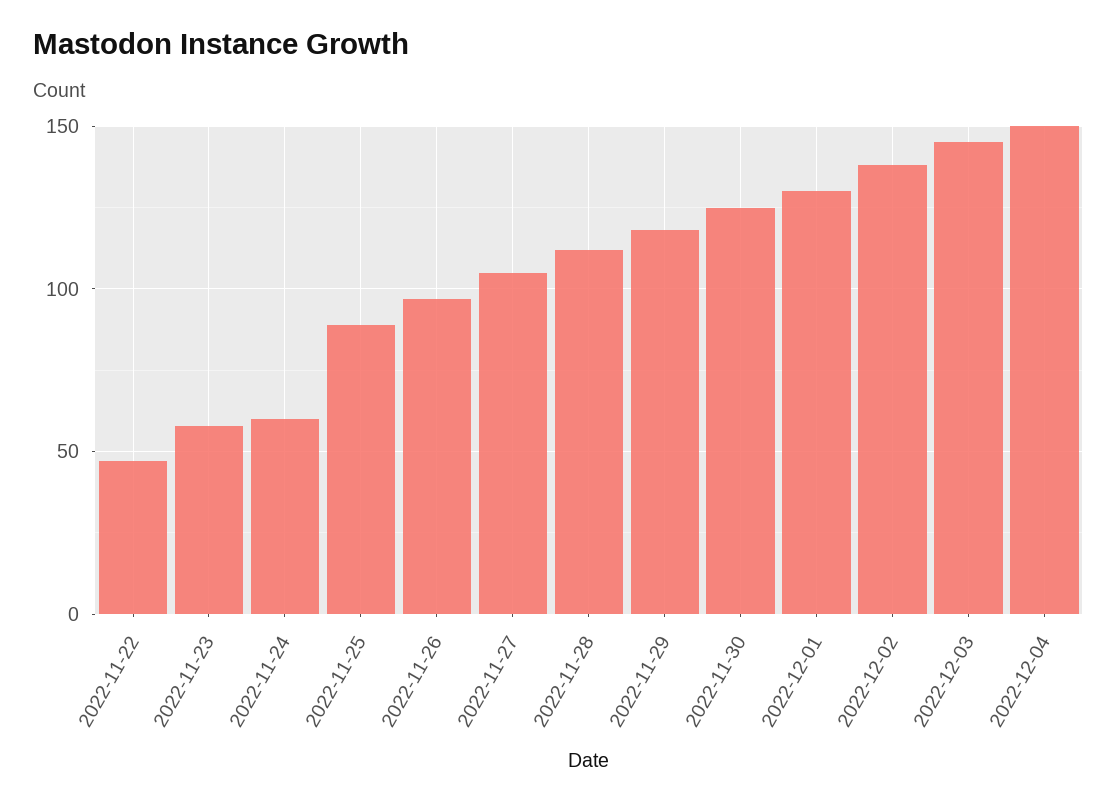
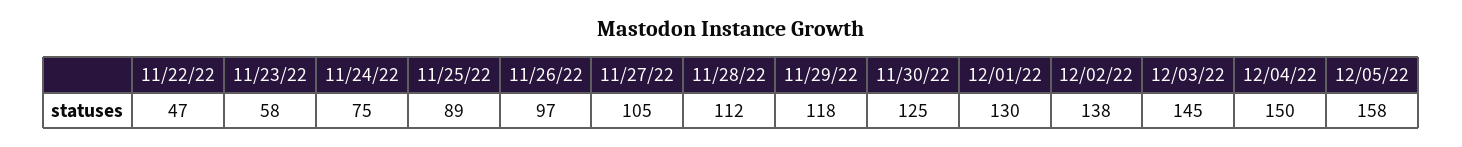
2022-11-24: 60 -> 75
12/05/22: none -> 158

